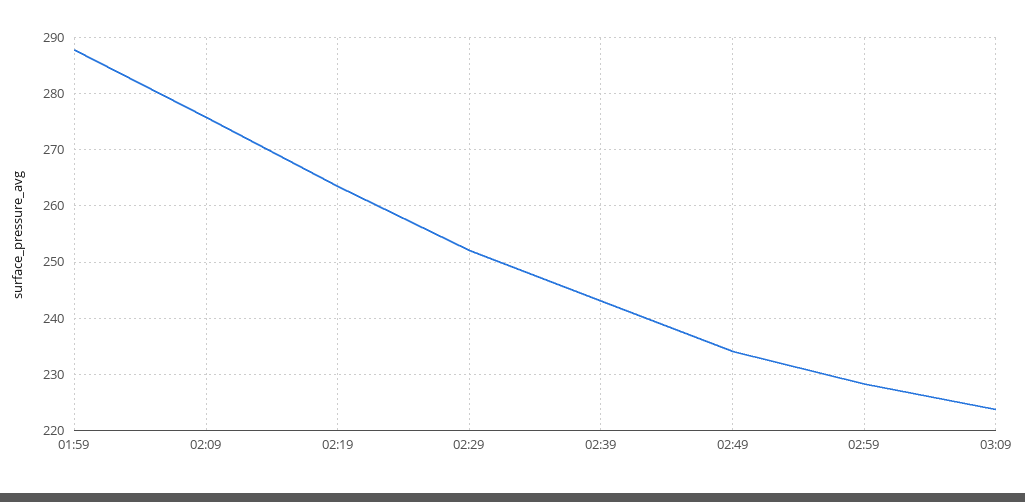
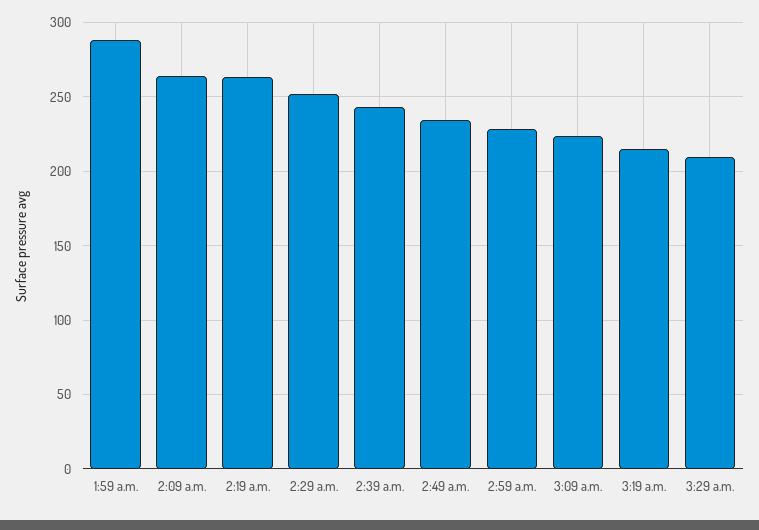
02:09: 276 -> 265
3:19 a.m.: none -> 215
3:29 a.m.: none -> 210

